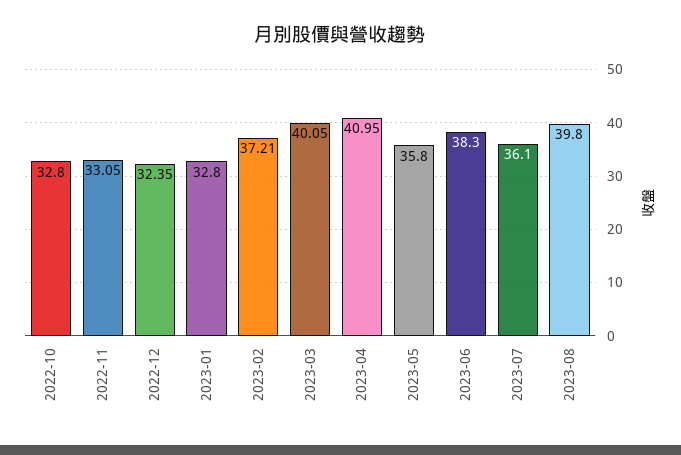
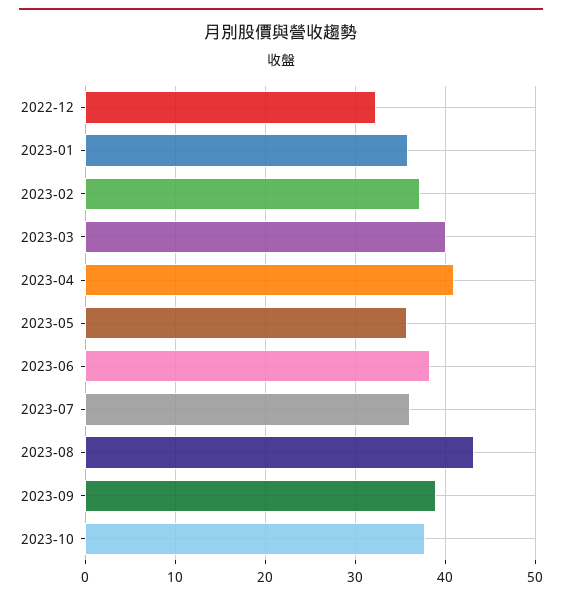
2022-10: 32.8 -> none
2022-11: 33.05 -> none
2023-01: 32.8 -> 36
2023-08: 39.8 -> 43
2023-09: none -> 39
2023-10: none -> 38

